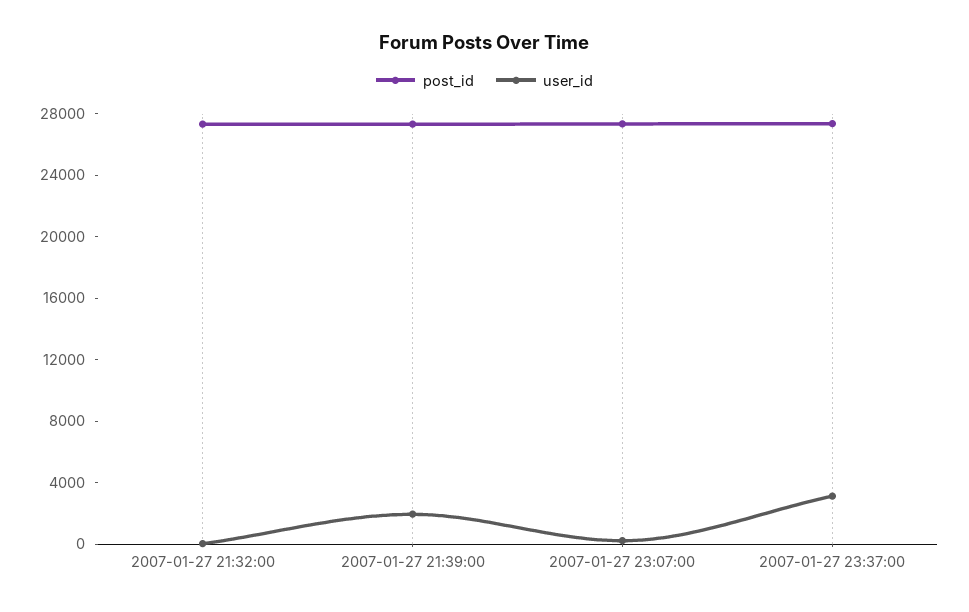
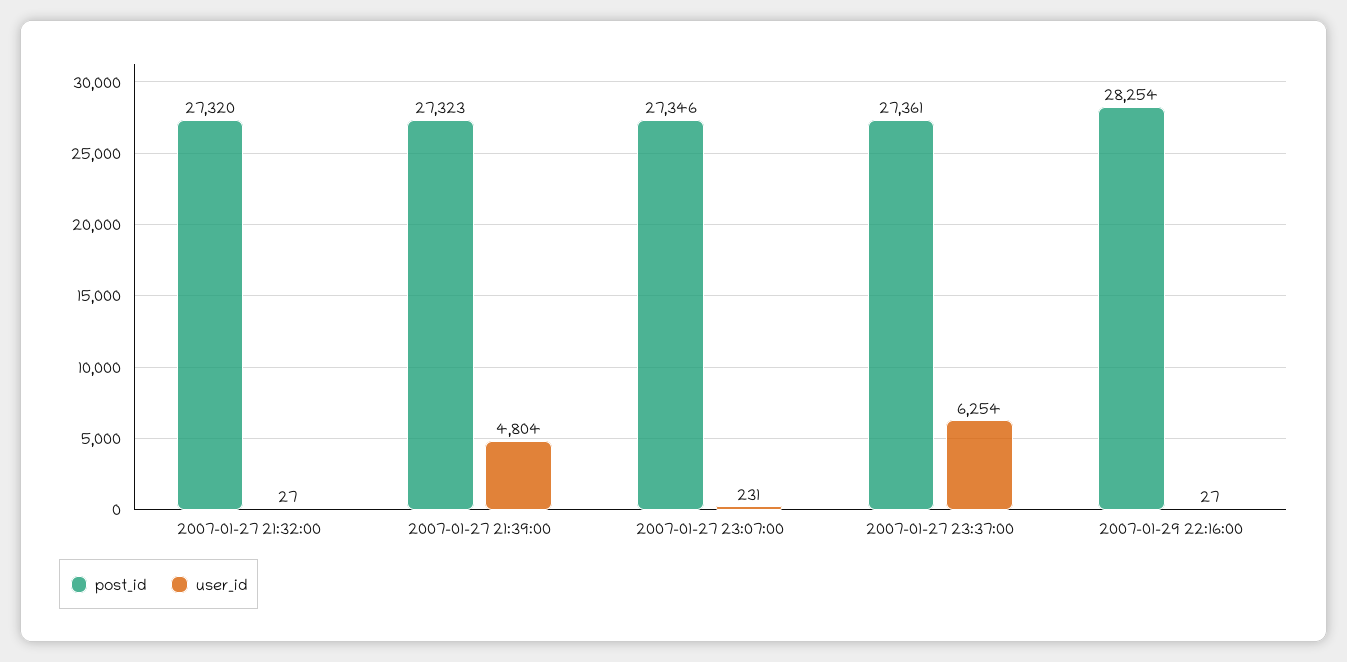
user_id, 2007-01-27 21:39:00: 2000 -> 4804
user_id, 2007-01-27 23:37:00: 3000 -> 6254
post_id, 2007-01-29 22:16:00: none -> 28254
user_id, 2007-01-29 22:16:00: none -> 27

